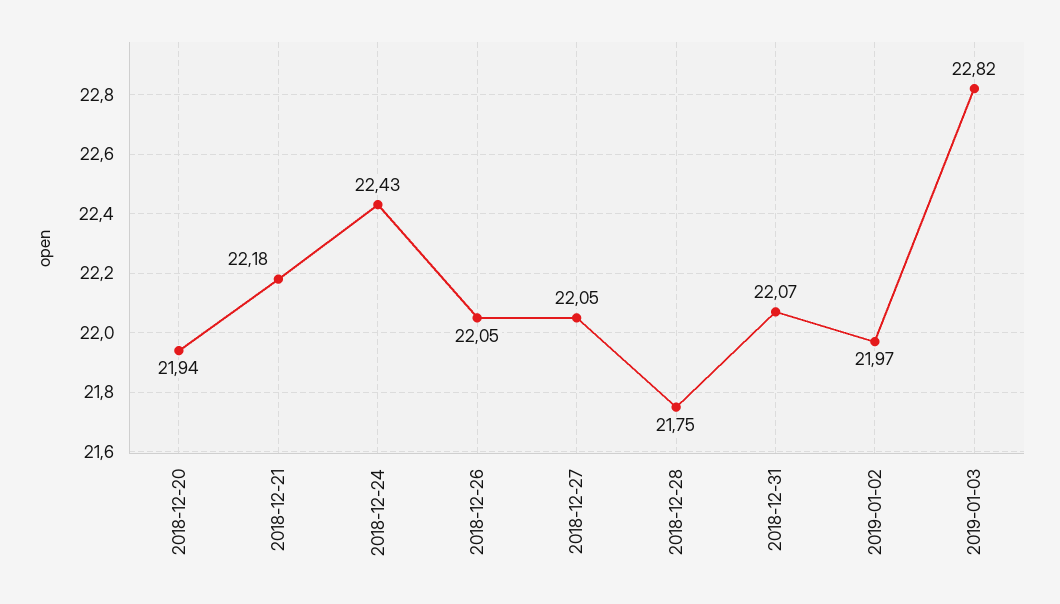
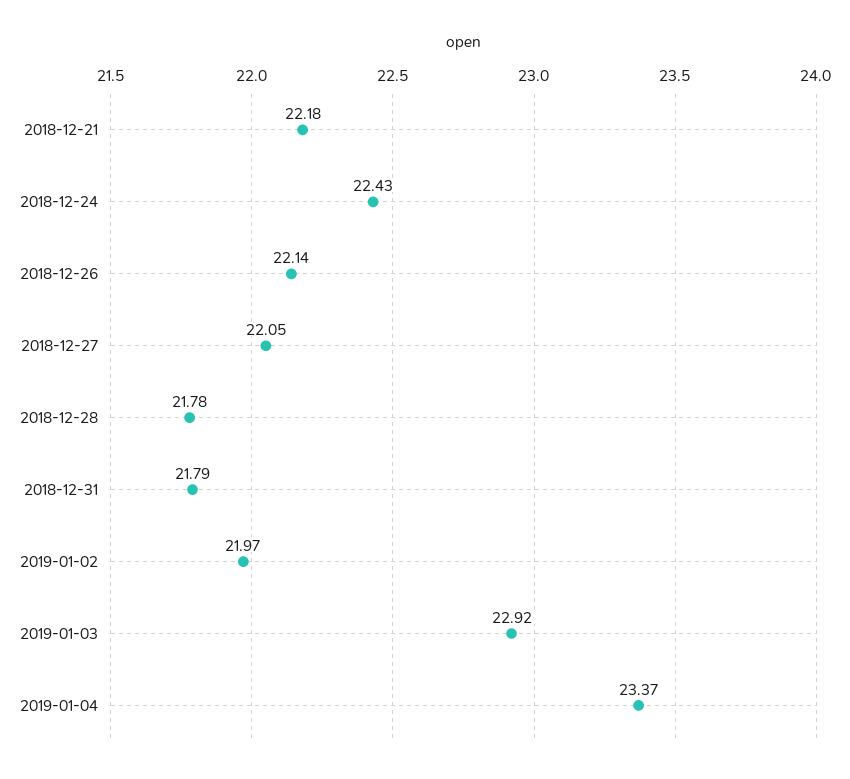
2018-12-20: 21.94 -> none
2018-12-26: 22.05 -> 22.14
2018-12-28: 21.75 -> 21.78
2018-12-31: 22.07 -> 21.79
2019-01-03: 22.82 -> 22.92
2019-01-04: none -> 23.37

